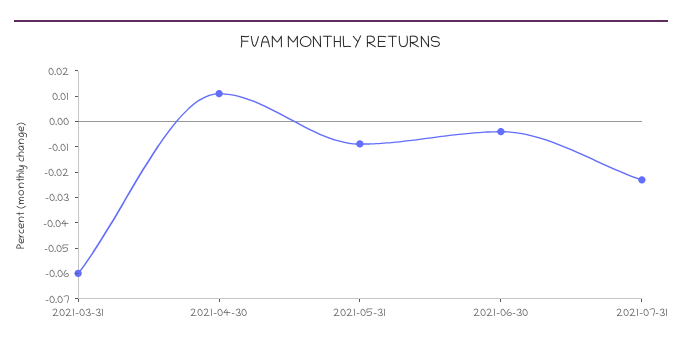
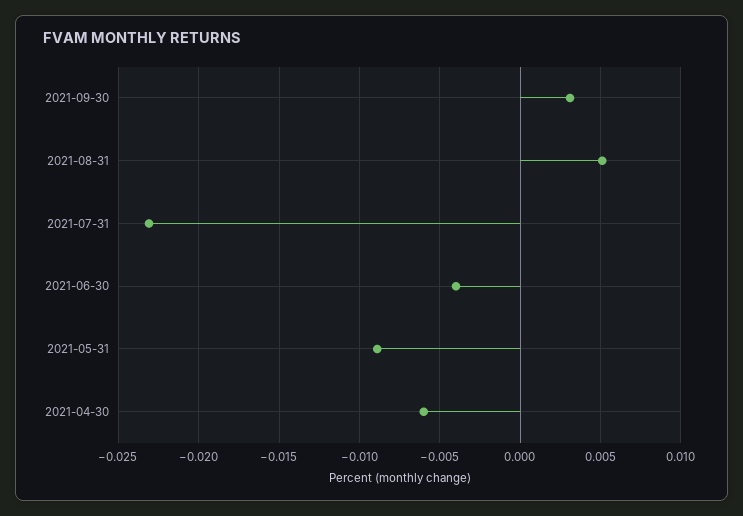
2021-03-31: -0.06 -> none
2021-04-30: 0.01 -> -0.006
2021-09-30: none -> 0.003
2021-08-31: none -> 0.005

